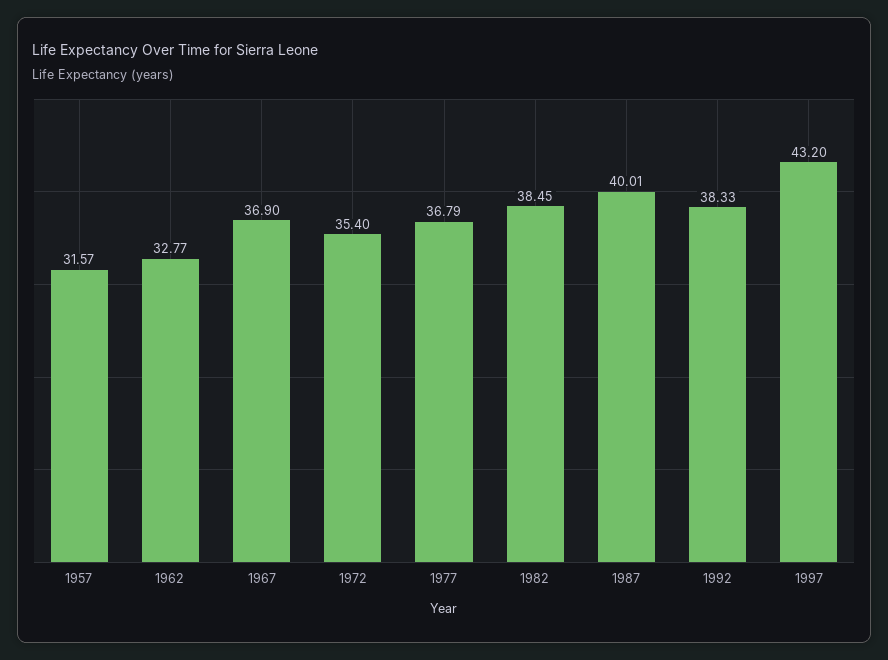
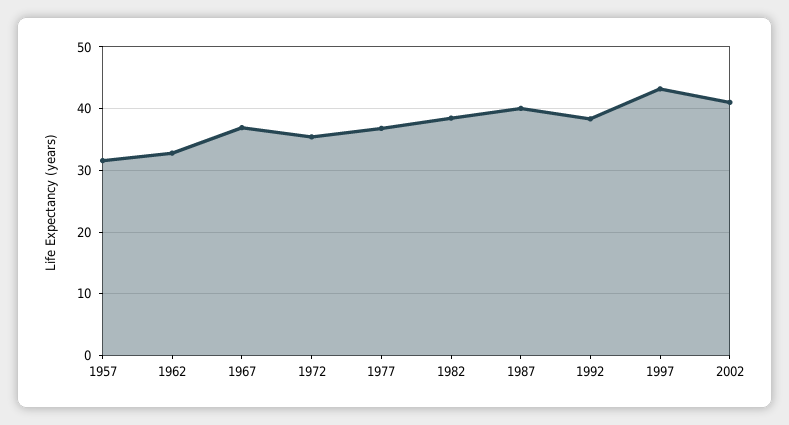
2002: none -> 41

